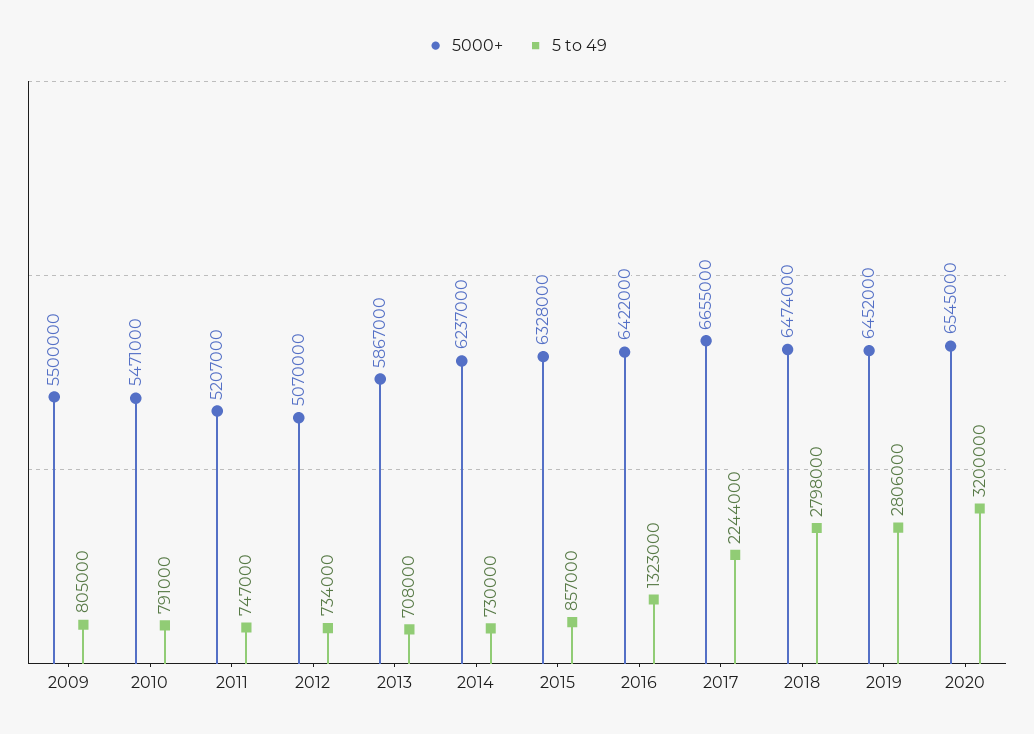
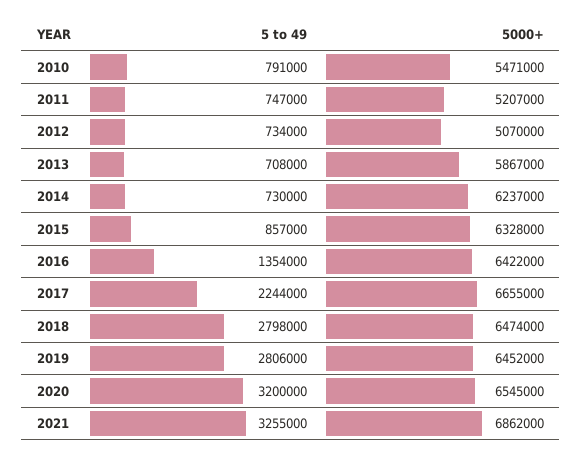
5000+, 2009: 5500000 -> none
5 to 49, 2009: 805000 -> none
5 to 49, 2016: 1323000 -> 1354000
5 to 49, 2021: none -> 3255000
5000+, 2021: none -> 6862000

